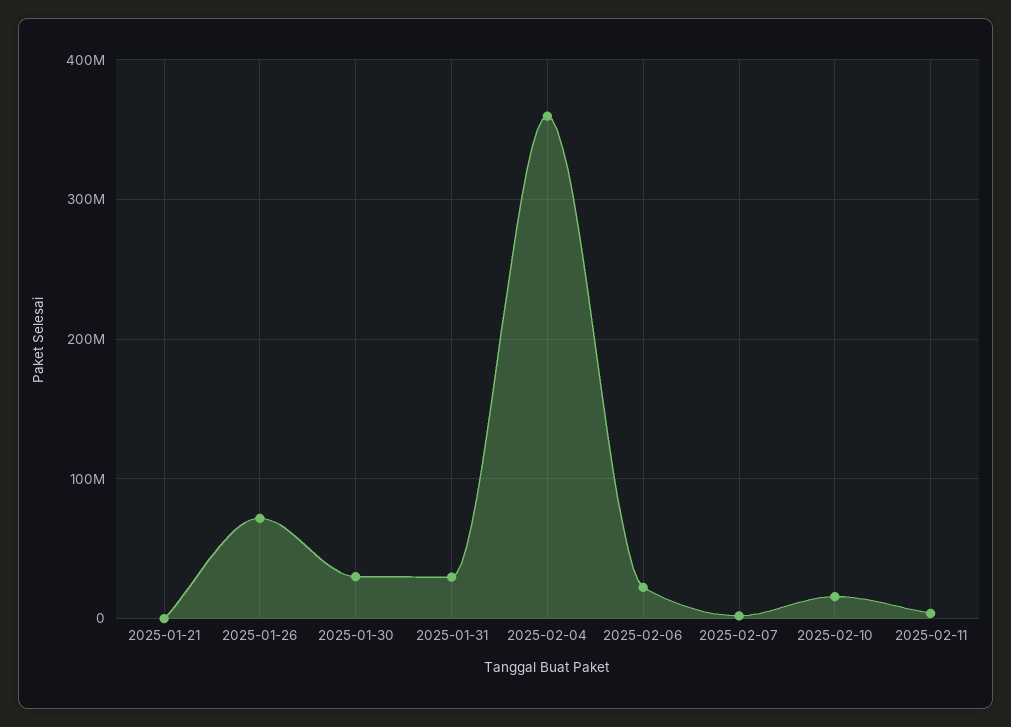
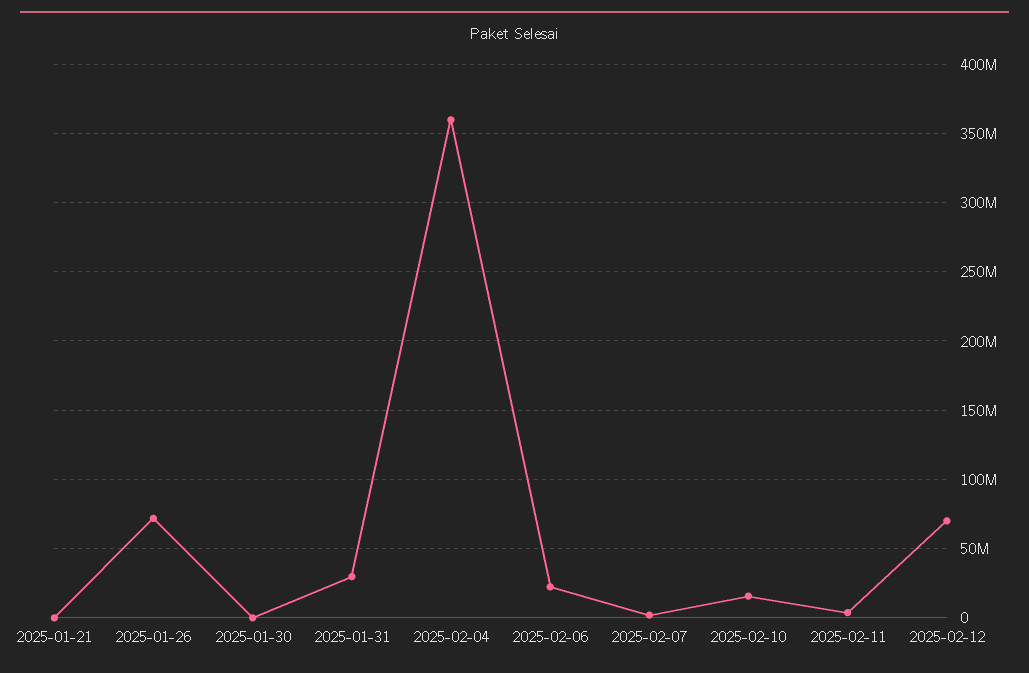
2025-01-30: 30000000 -> 0
2025-02-12: none -> 70000000

